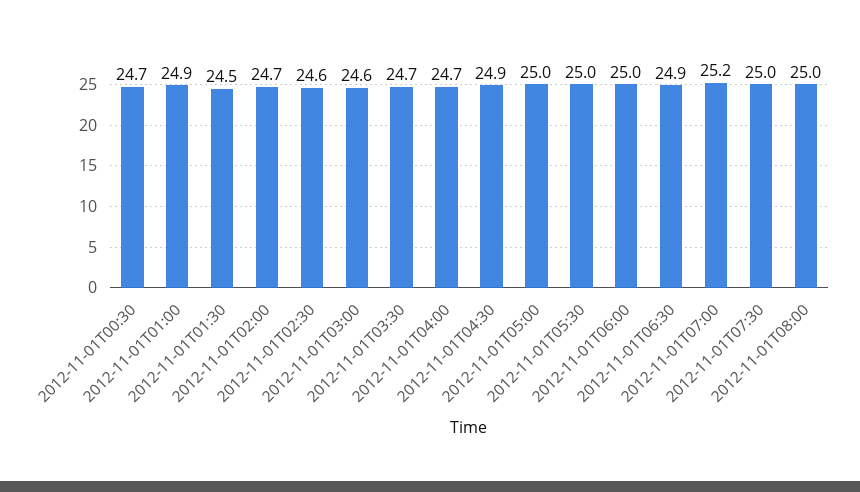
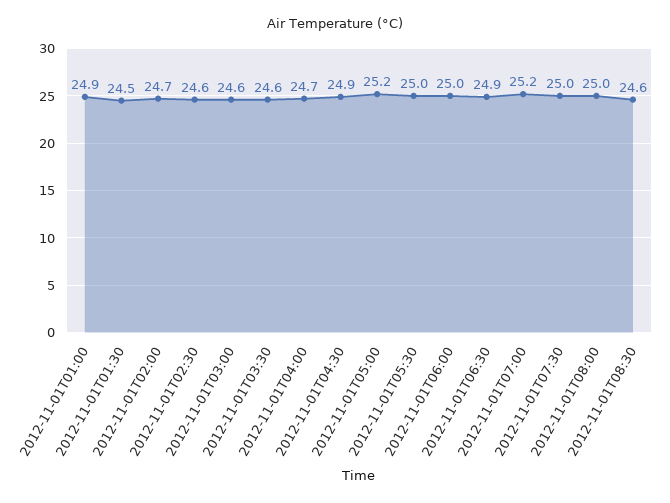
2012-11-01T00:30: 24.7 -> none
2012-11-01T03:30: 24.7 -> 24.6
2012-11-01T05:00: 25 -> 25.2
2012-11-01T08:30: none -> 24.6

